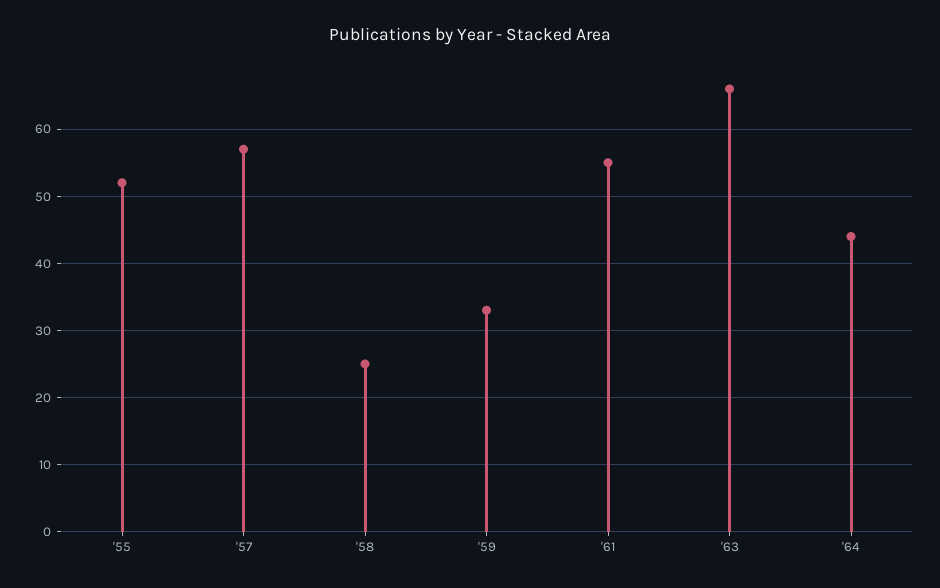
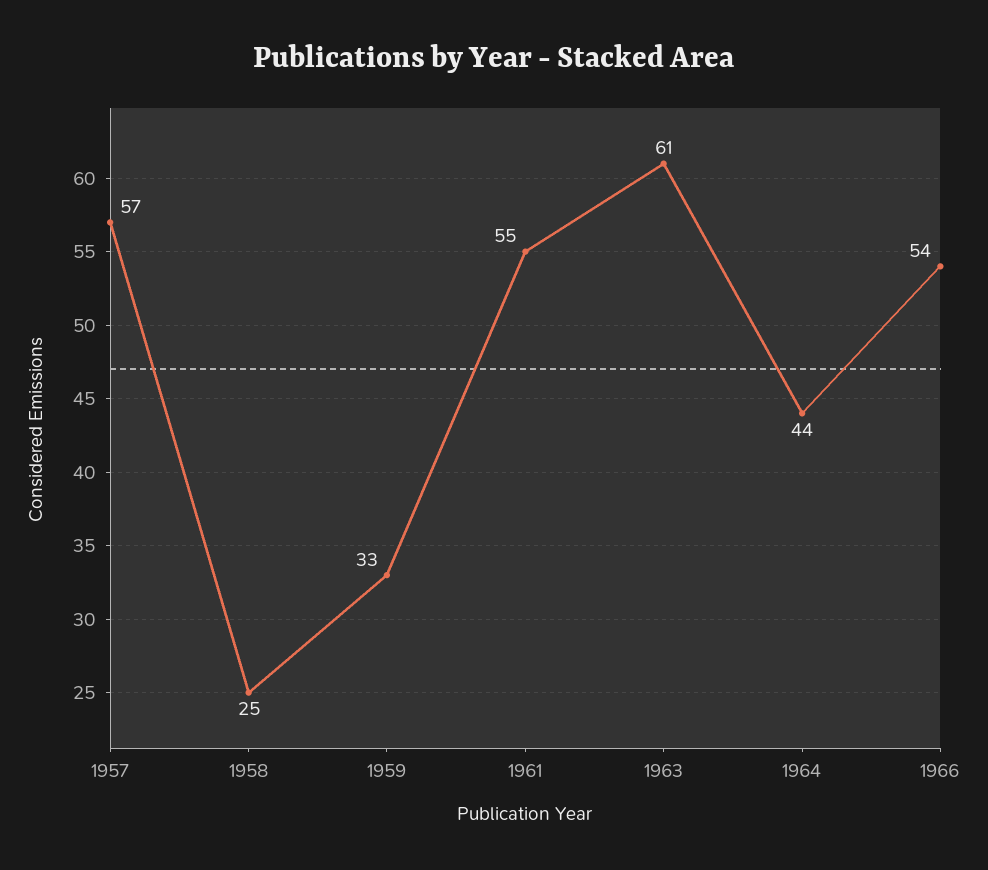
'55: 52 -> none
'63: 66 -> 61
1966: none -> 54

